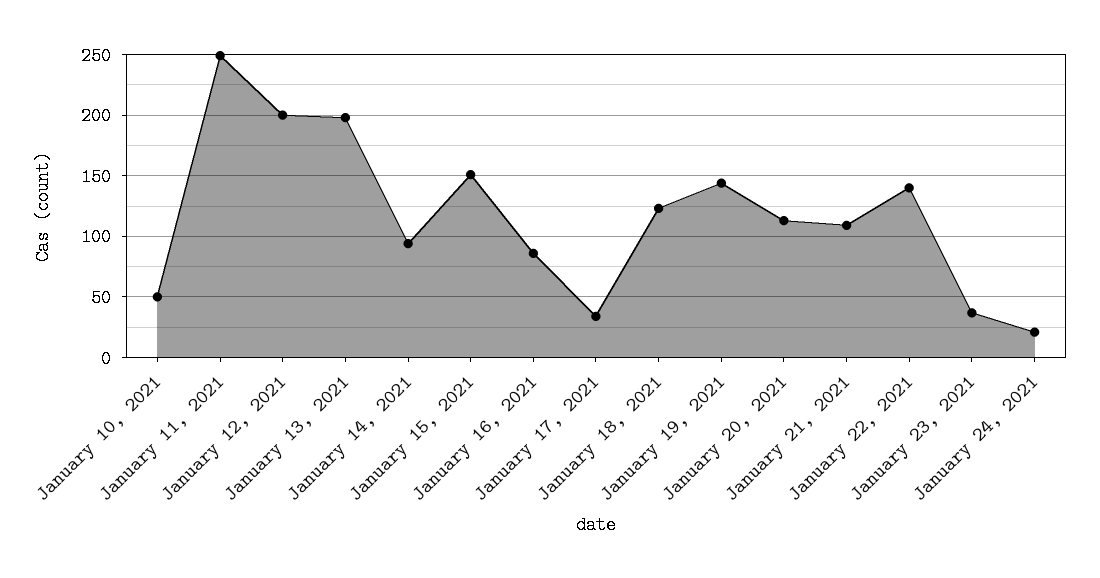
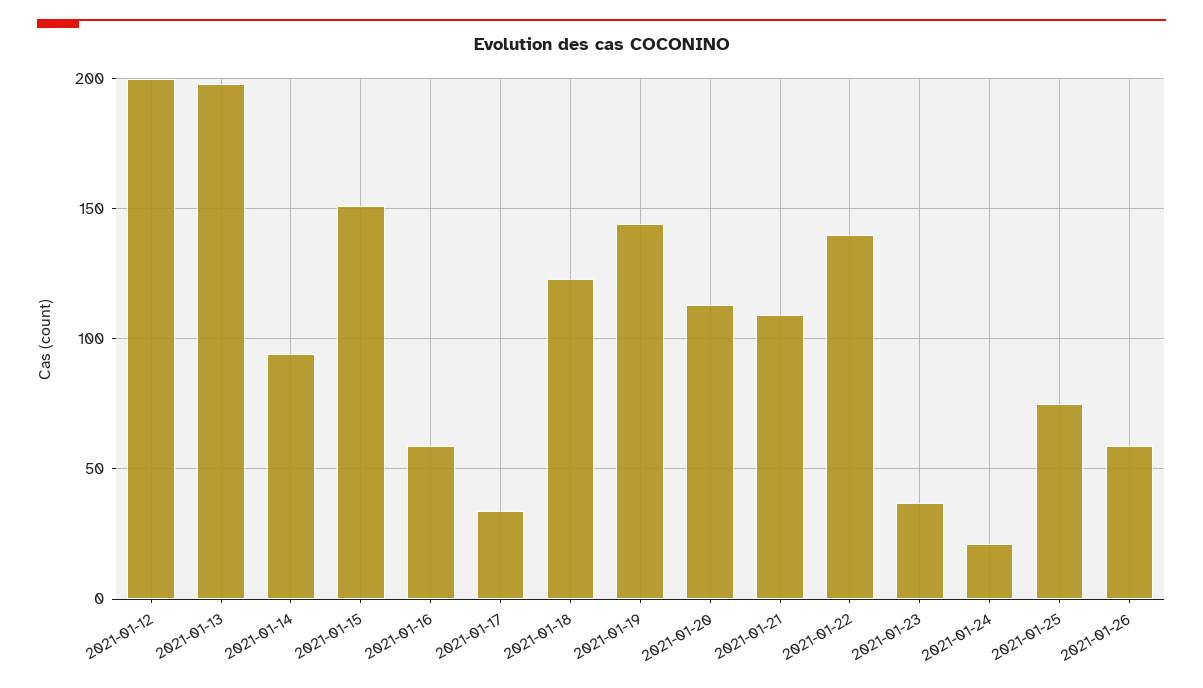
January 10, 2021: 50 -> none
January 11, 2021: 250 -> none
January 16, 2021: 85 -> 60
2021-01-25: none -> 75
2021-01-26: none -> 60

